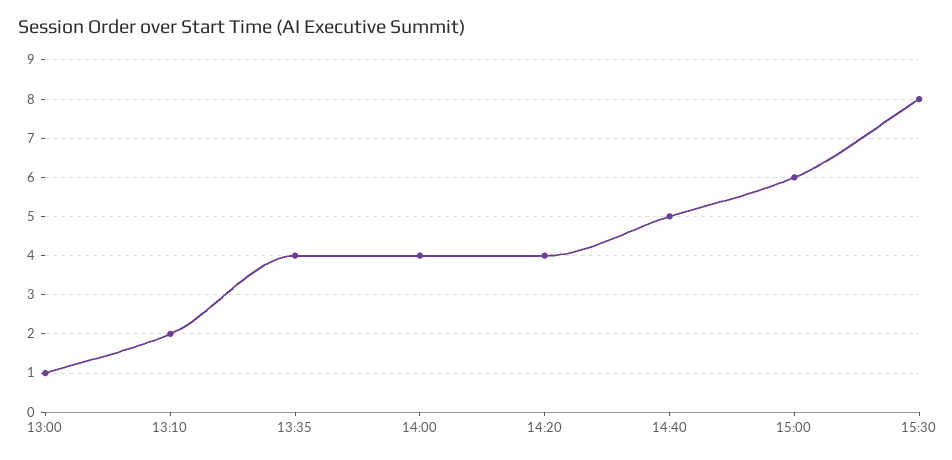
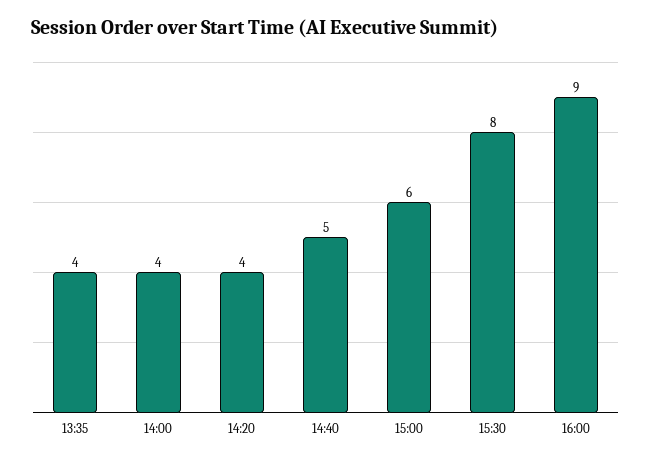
13:00: 1 -> none
13:10: 2 -> none
16:00: none -> 9

